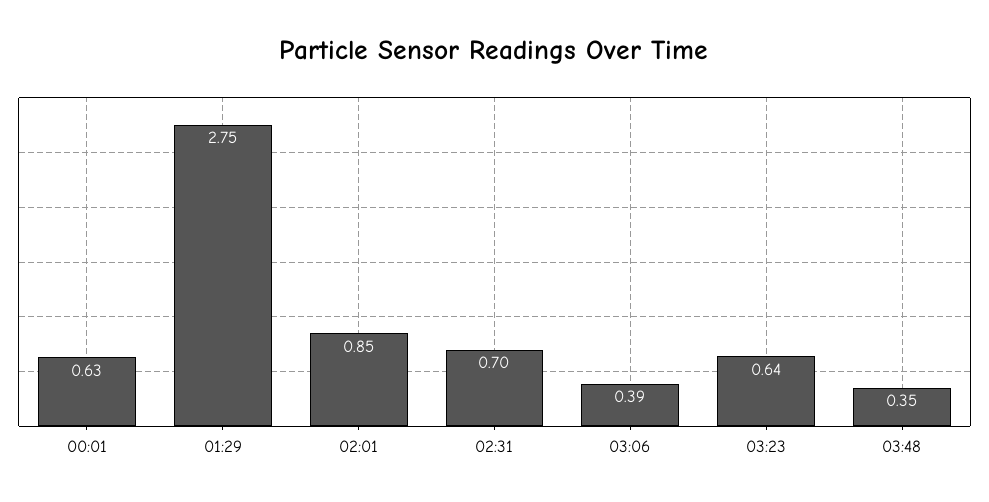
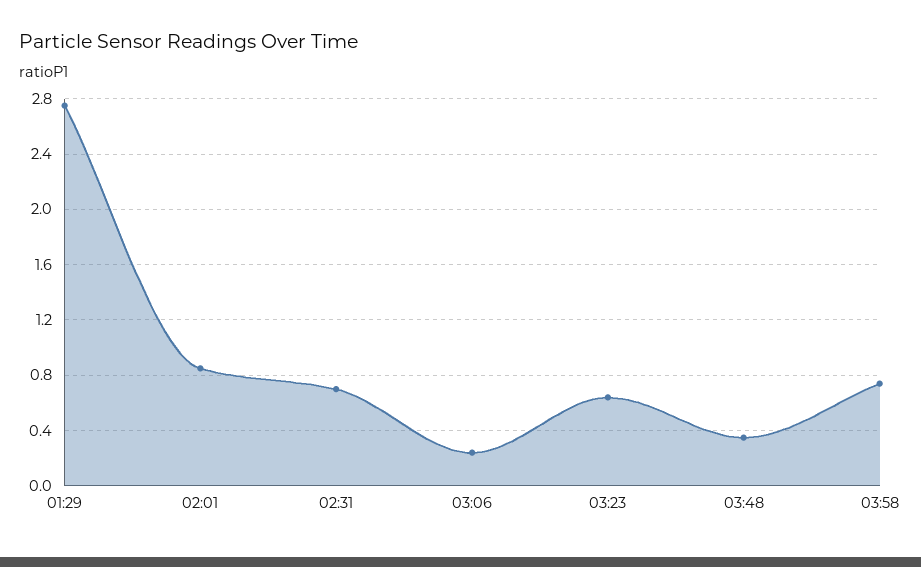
00:01: 0.63 -> none
03:06: 0.39 -> 0.25
03:58: none -> 0.75

